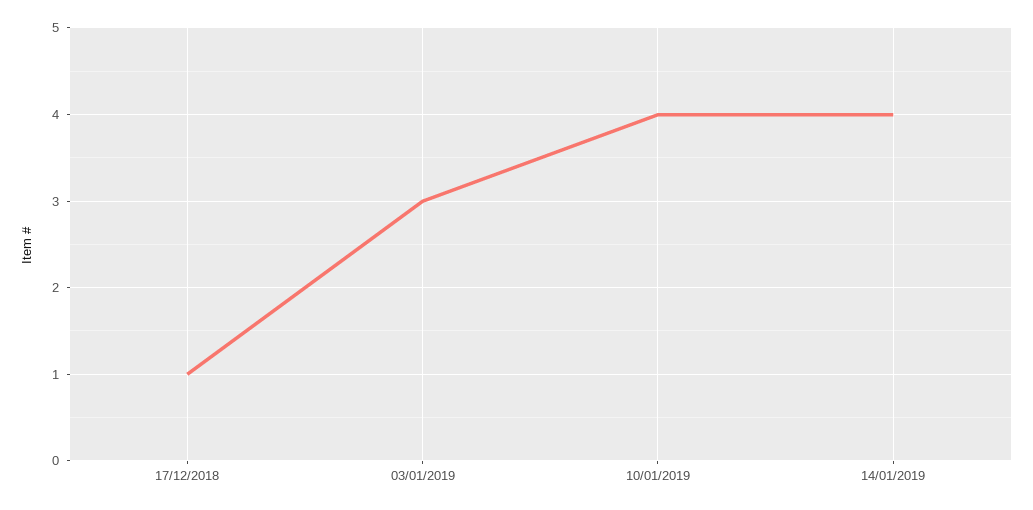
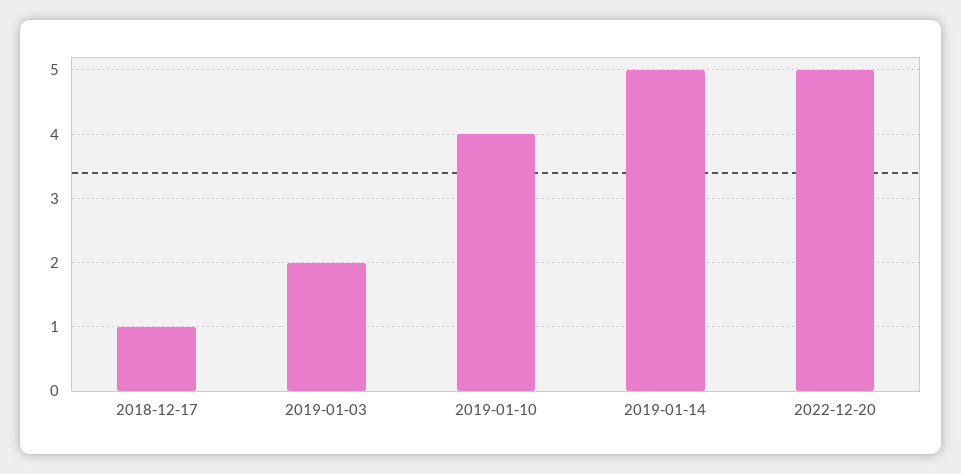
03/01/2019: 3 -> 2
14/01/2019: 4 -> 5
2022-12-20: none -> 5

